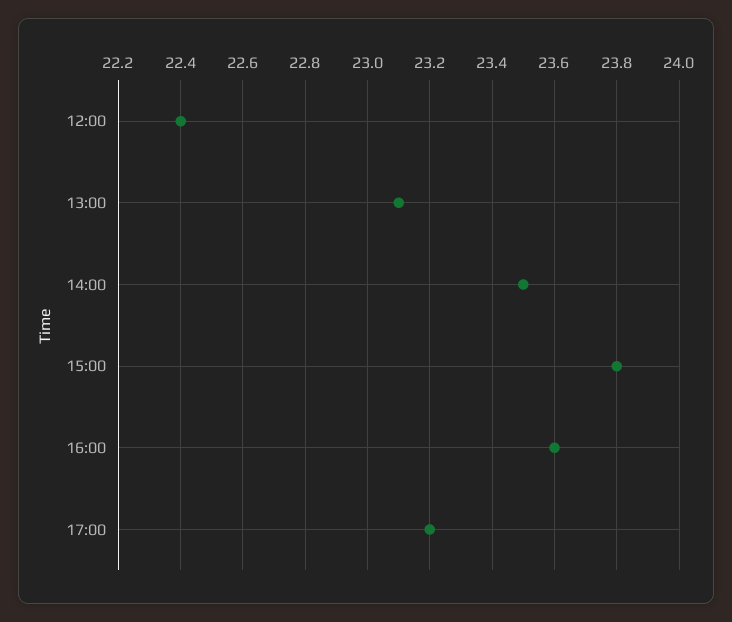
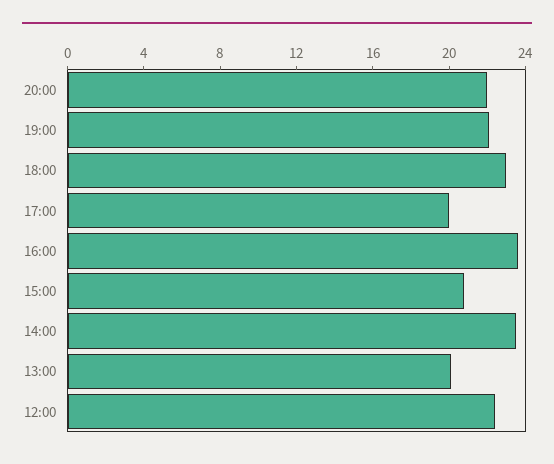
13:00: 23.1 -> 20
15:00: 23.8 -> 21
17:00: 23.2 -> 20
20:00: none -> 22
19:00: none -> 22
18:00: none -> 23

